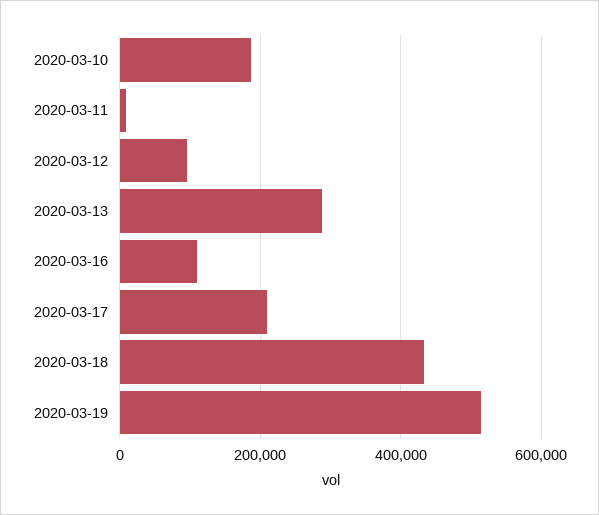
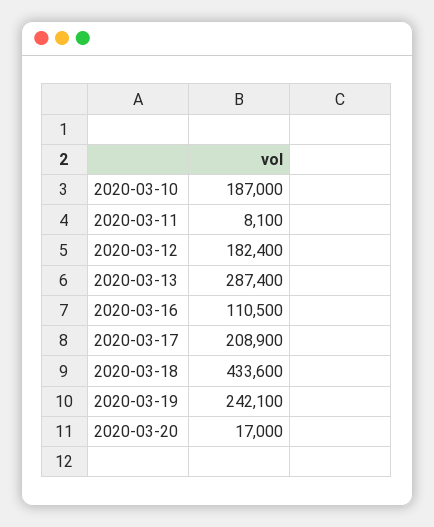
2020-03-12: 100000 -> 182400
2020-03-19: 520000 -> 242100
2020-03-20: none -> 17000

